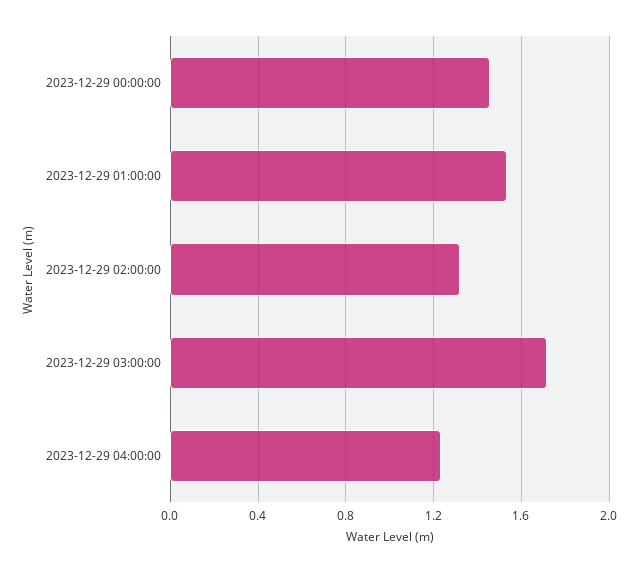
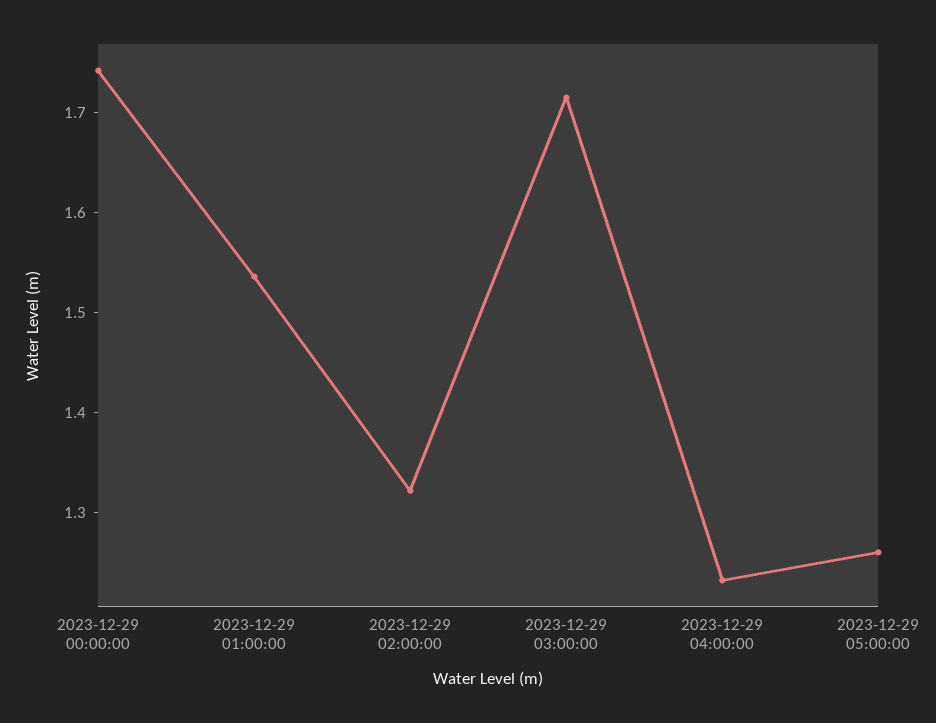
2023-12-29 00:00:00: 1.45 -> 1.74
2023-12-29 05:00:00: none -> 1.26

